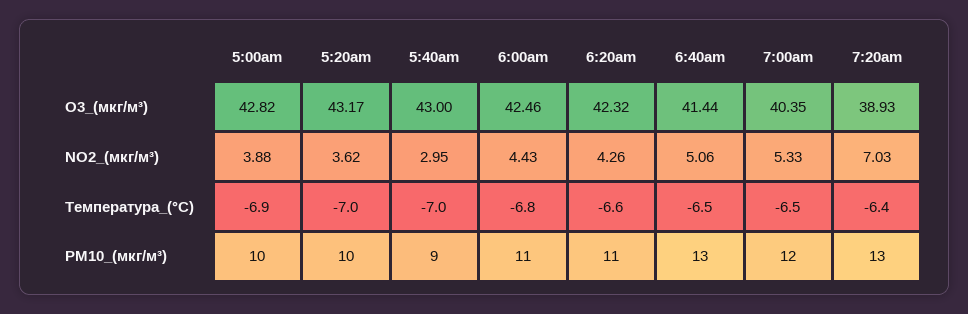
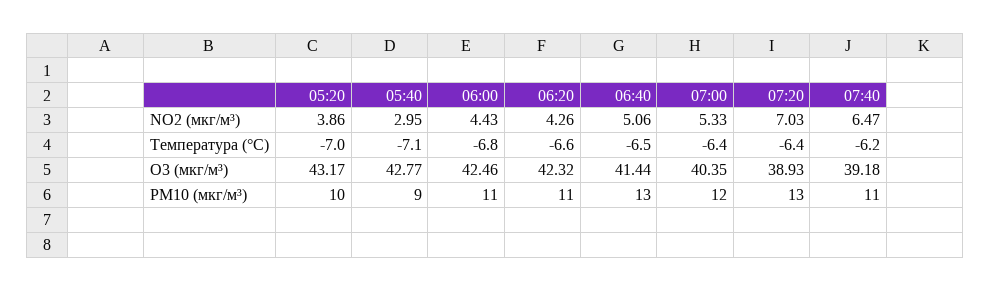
5:00am, O3_(мкг/м³): 42.82 -> none
5:40am, O3_(мкг/м³): 43 -> 42.77
5:00am, NO2_(мкг/м³): 3.88 -> none
5:20am, NO2_(мкг/м³): 3.62 -> 3.86
5:00am, Температура_(°C): -6.9 -> none
5:40am, Температура_(°C): -7 -> -7.1
7:00am, Температура_(°C): -6.5 -> -6.4
5:00am, PM10_(мкг/м³): 10 -> none
07:40, NO2_(мкг/м³): none -> 6.47
07:40, Температура_(°C): none -> -6.2
07:40, O3_(мкг/м³): none -> 39.18
07:40, PM10_(мкг/м³): none -> 11

